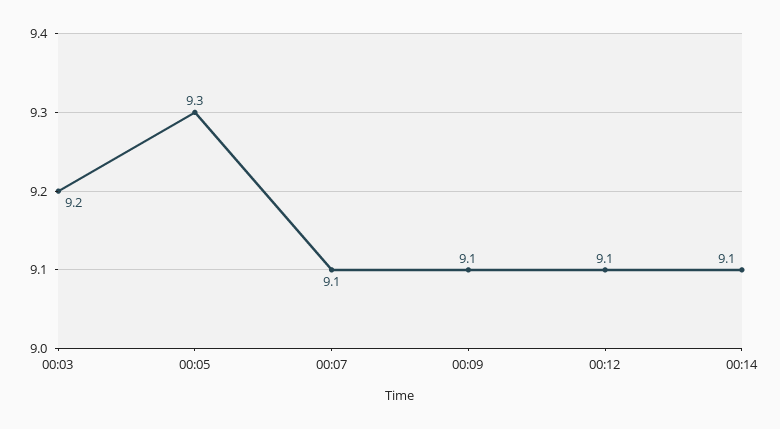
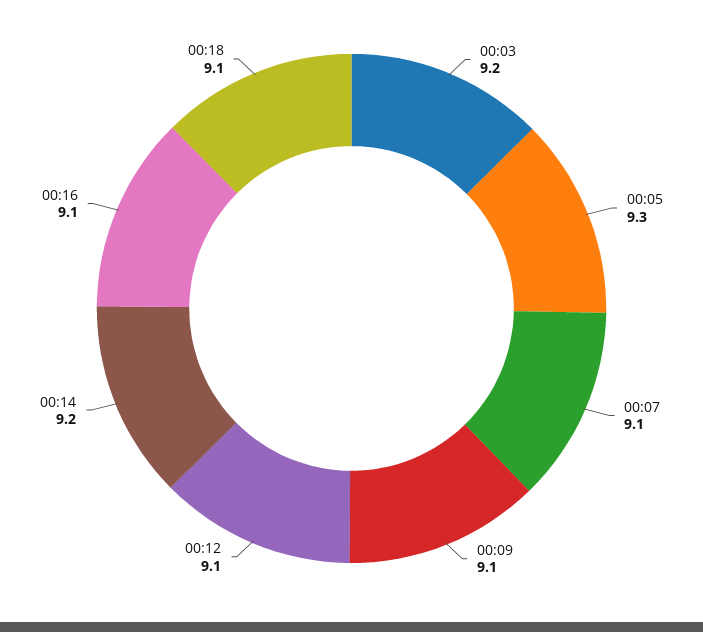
00:14: 9.1 -> 9.2
00:16: none -> 9.1
00:18: none -> 9.1

